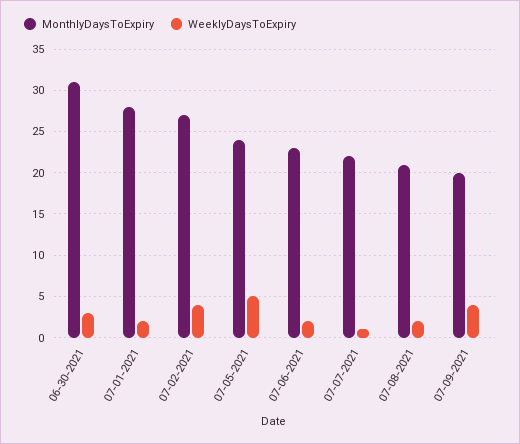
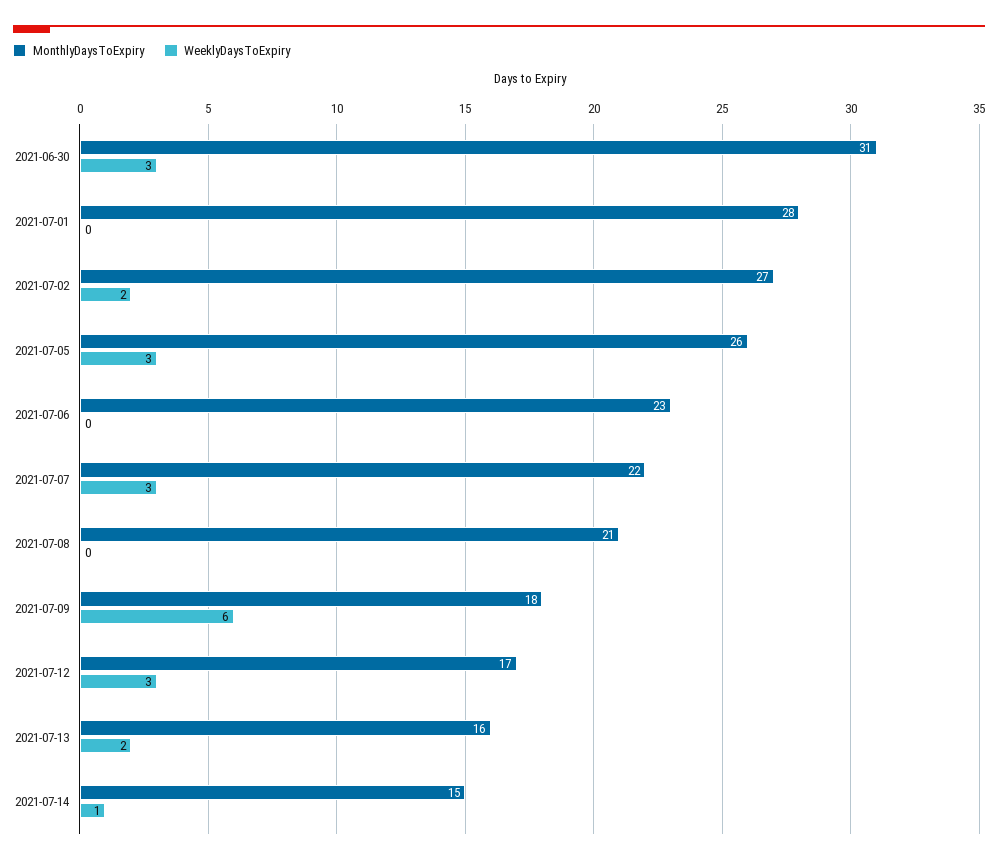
WeeklyDaysToExpiry, 07-01-2021: 2 -> 0
WeeklyDaysToExpiry, 07-02-2021: 4 -> 2
MonthlyDaysToExpiry, 07-05-2021: 24 -> 26
WeeklyDaysToExpiry, 07-05-2021: 5 -> 3
WeeklyDaysToExpiry, 07-06-2021: 2 -> 0
WeeklyDaysToExpiry, 07-07-2021: 1 -> 3
WeeklyDaysToExpiry, 07-08-2021: 2 -> 0
MonthlyDaysToExpiry, 07-09-2021: 20 -> 18
WeeklyDaysToExpiry, 07-09-2021: 4 -> 6
MonthlyDaysToExpiry, 2021-07-12: none -> 17
WeeklyDaysToExpiry, 2021-07-12: none -> 3
MonthlyDaysToExpiry, 2021-07-13: none -> 16
WeeklyDaysToExpiry, 2021-07-13: none -> 2
MonthlyDaysToExpiry, 2021-07-14: none -> 15
WeeklyDaysToExpiry, 2021-07-14: none -> 1

